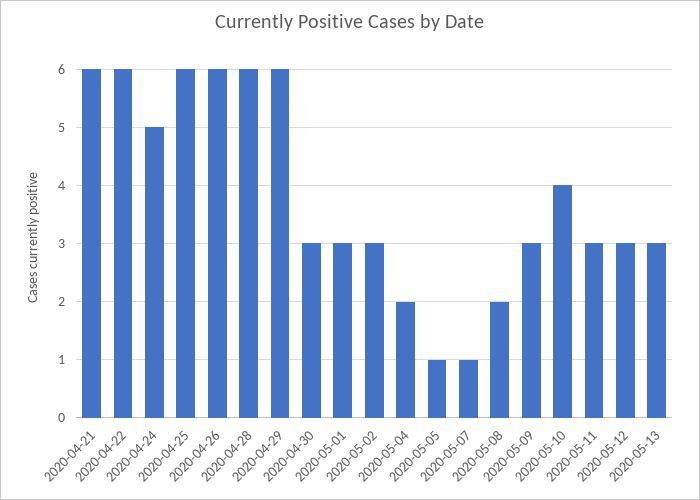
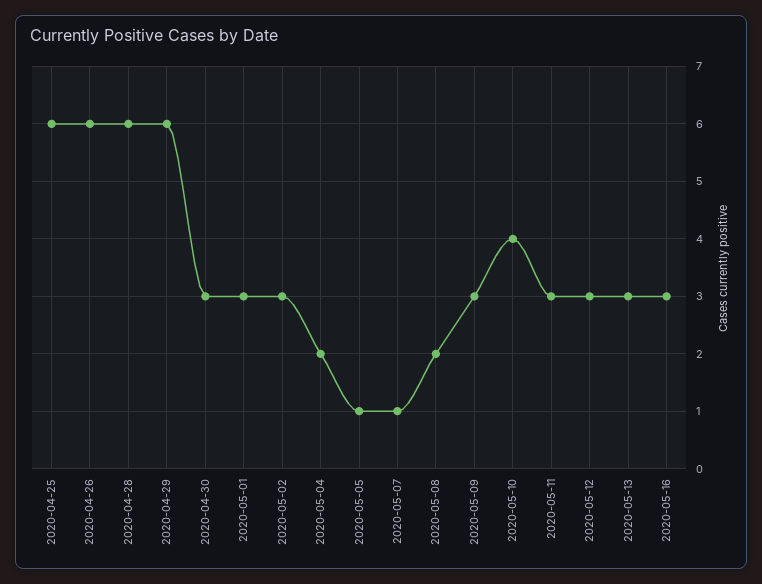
2020-04-21: 6 -> none
2020-04-22: 6 -> none
2020-04-24: 5 -> none
2020-05-16: none -> 3

